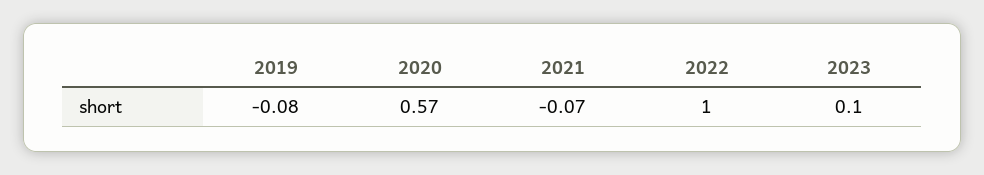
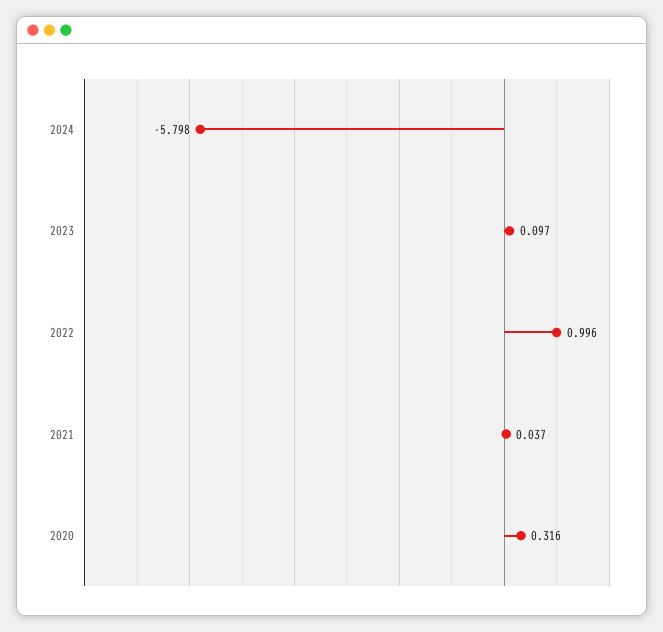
2019: -0.08 -> none
2020: 0.57 -> 0.316
2021: -0.07 -> 0.037
2024: none -> -5.798

